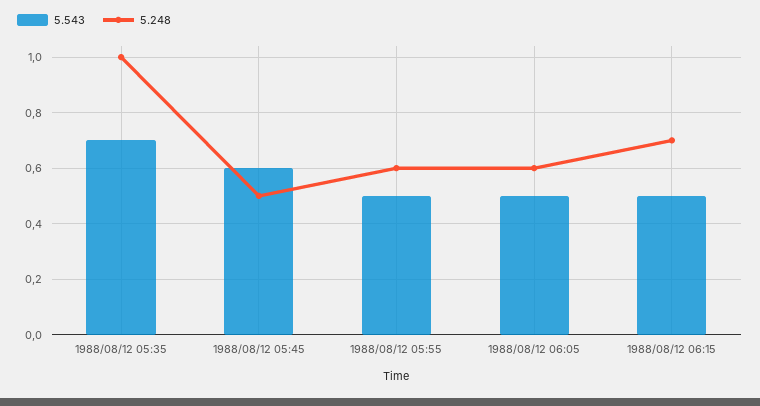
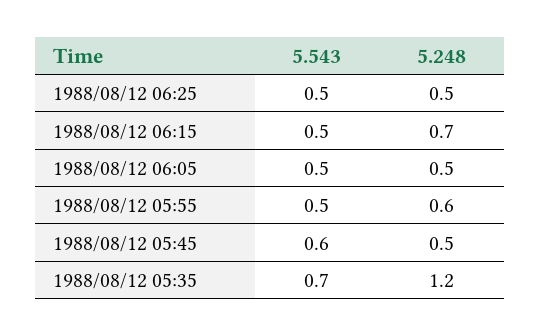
5.248, 1988/08/12 05:35: 1 -> 1.2
5.248, 1988/08/12 06:05: 0.6 -> 0.5
5.543, 1988/08/12 06:25: none -> 0.5
5.248, 1988/08/12 06:25: none -> 0.5

